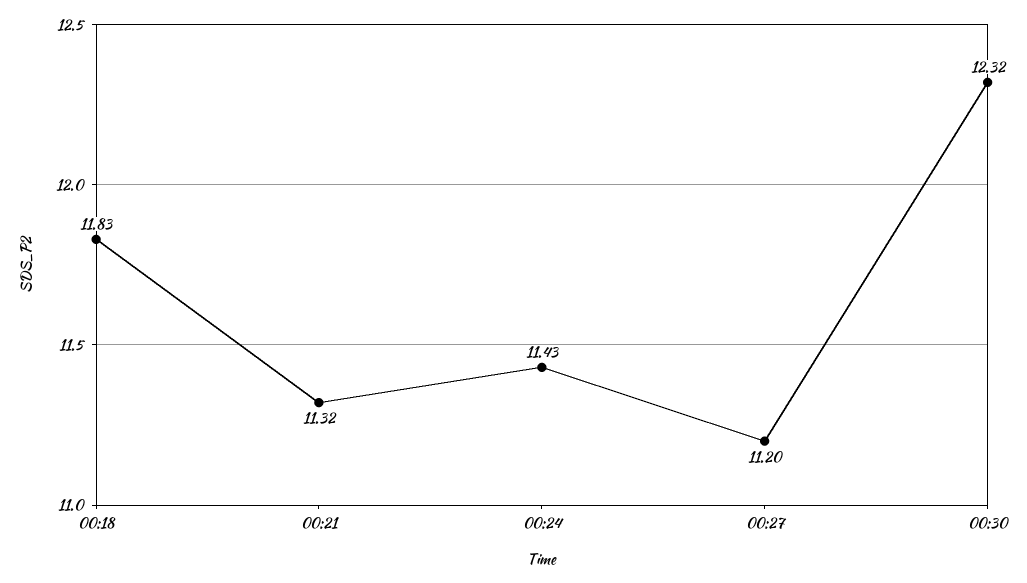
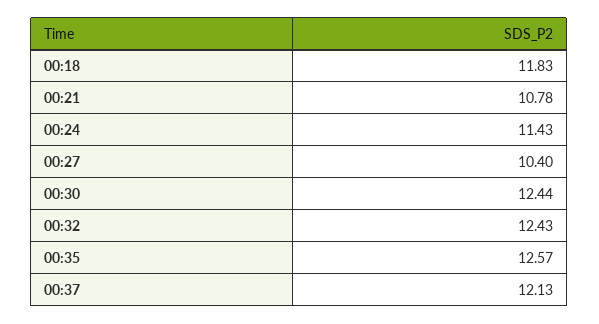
00:21: 11.32 -> 10.78
00:27: 11.2 -> 10.4
00:30: 12.32 -> 12.44
00:32: none -> 12.43
00:35: none -> 12.57
00:37: none -> 12.13

